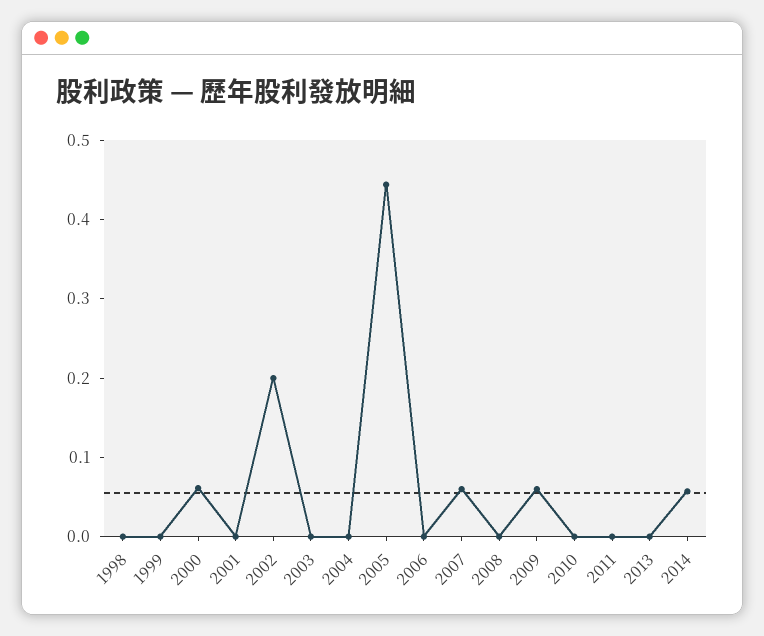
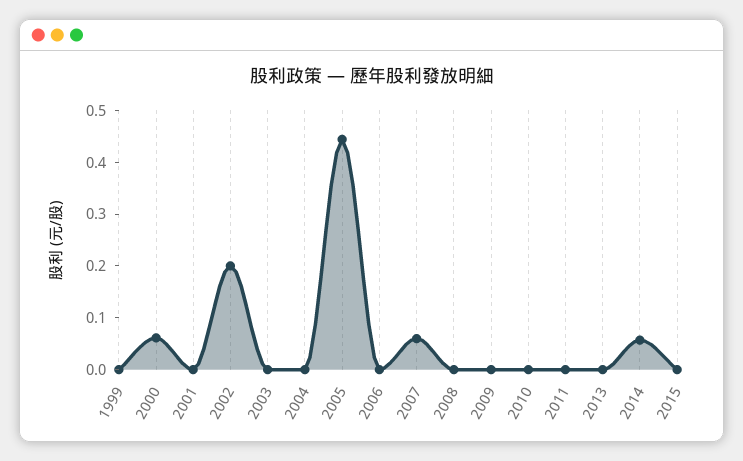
1998: 0 -> none
2009: 0.06 -> 0
2015: none -> 0

